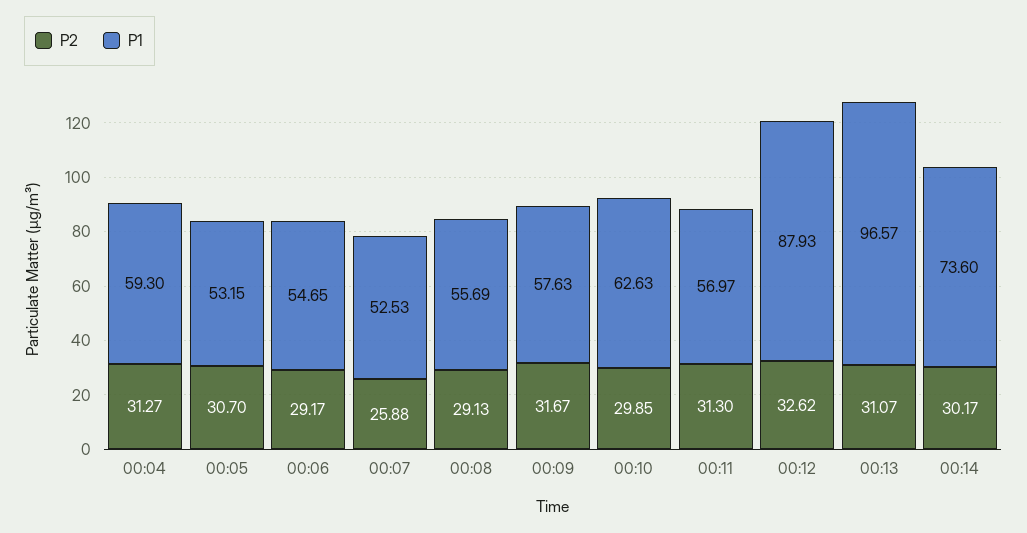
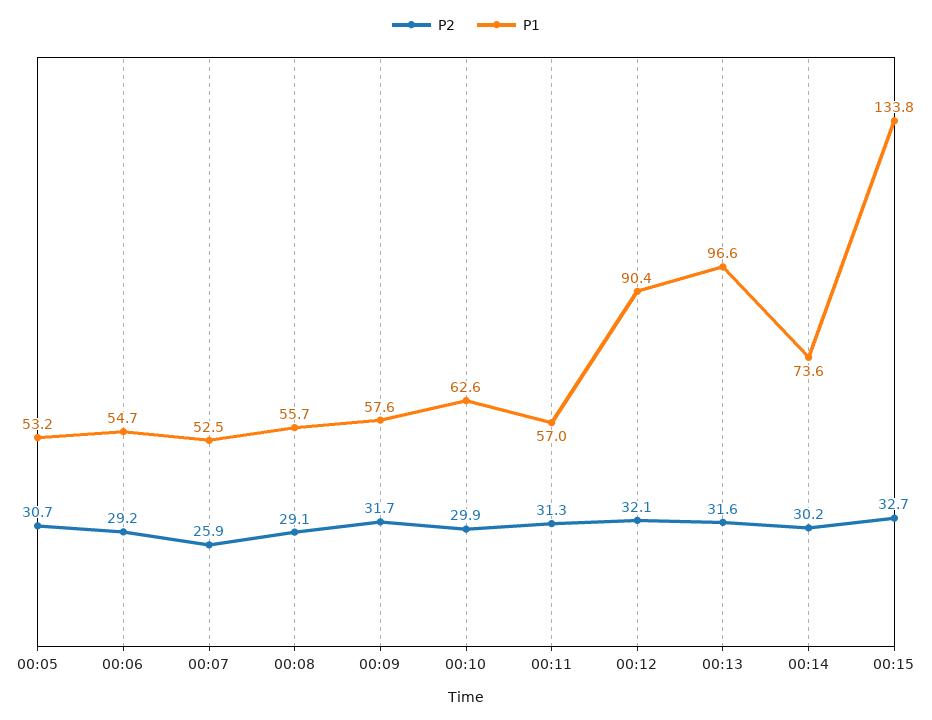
P2, 00:04: 31.27 -> none
P1, 00:04: 59.3 -> none
P2, 00:12: 32.62 -> 32.1
P1, 00:12: 87.93 -> 90.4
P2, 00:13: 31.07 -> 31.6
P2, 00:15: none -> 32.7
P1, 00:15: none -> 133.8

